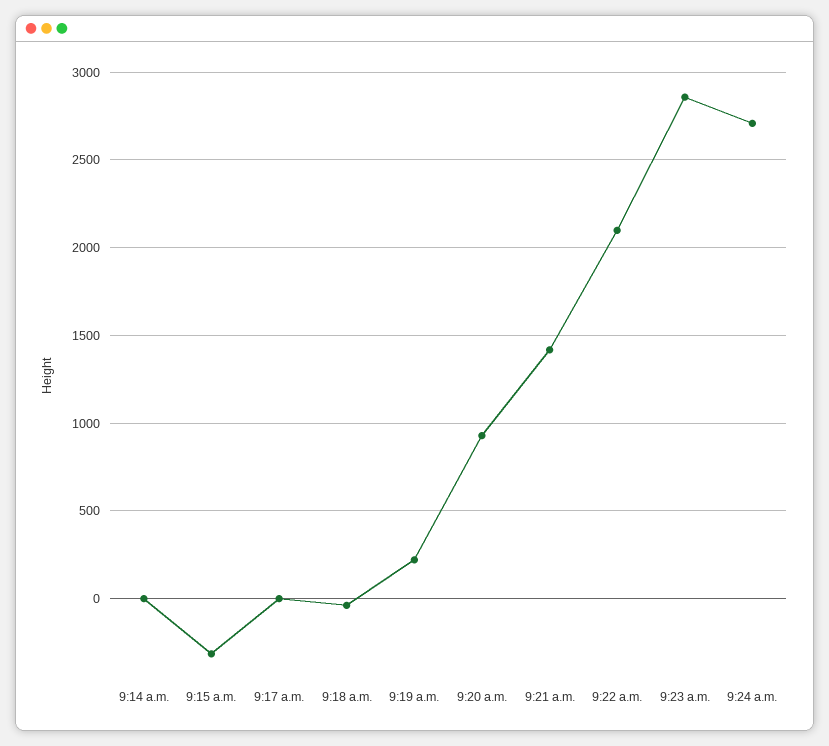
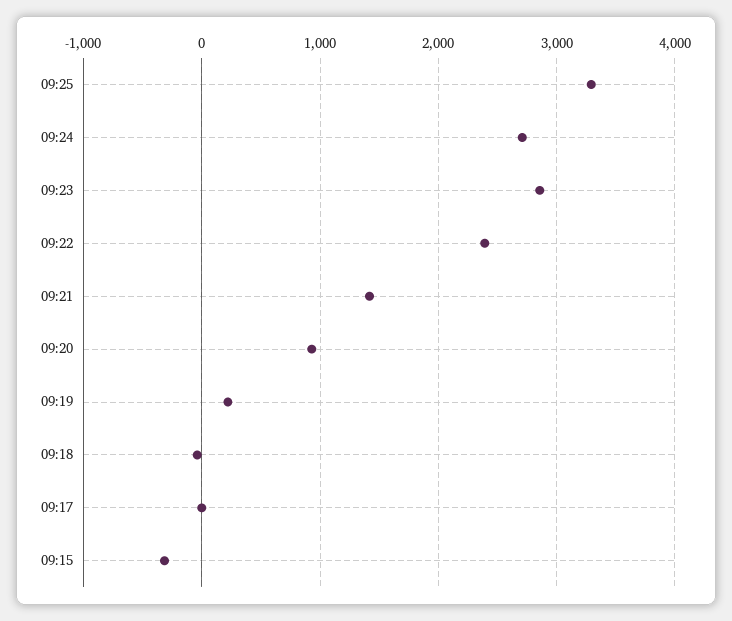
9:14 a.m.: 0 -> none
9:22 a.m.: 2100 -> 2400
09:25: none -> 3300

